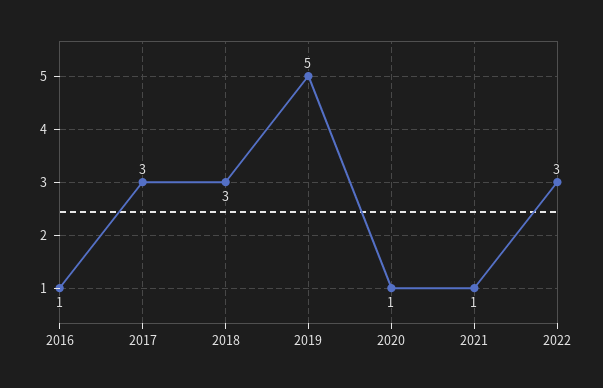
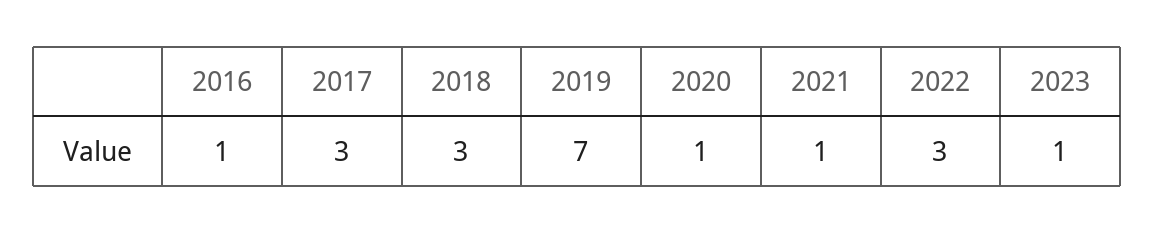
2019: 5 -> 7
2023: none -> 1

